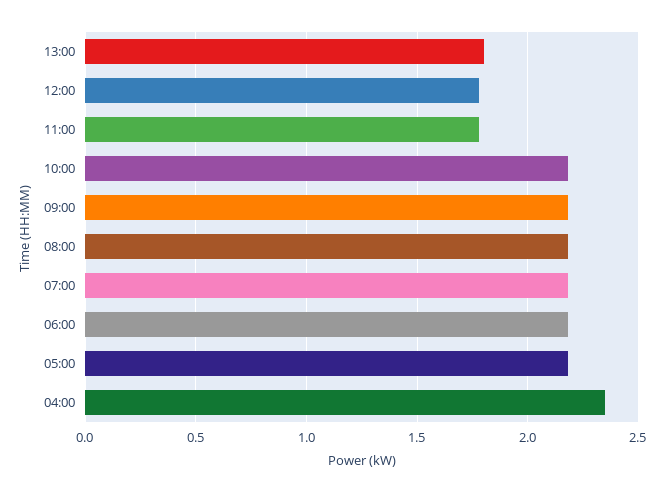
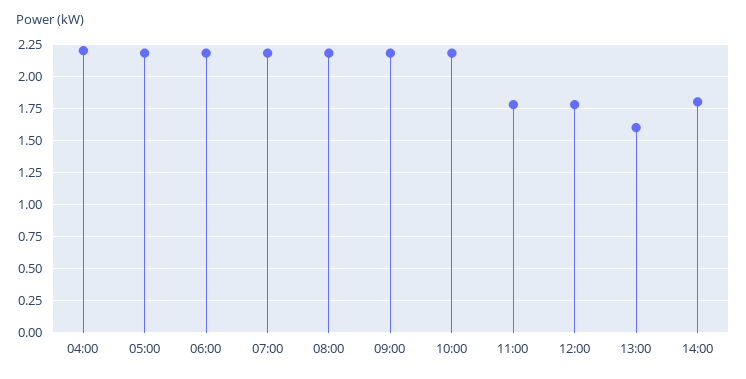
13:00: 1.8 -> 1.6
04:00: 2.35 -> 2.2
14:00: none -> 1.8

